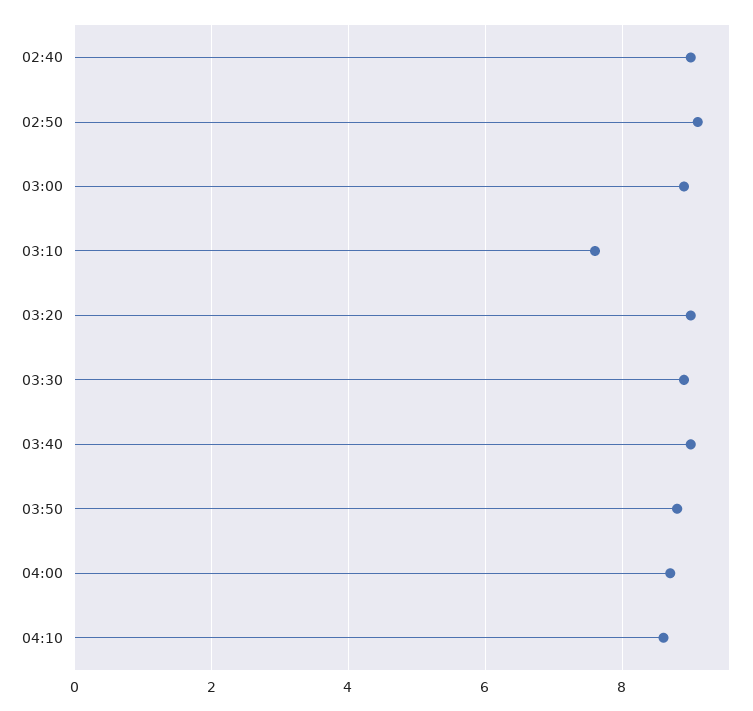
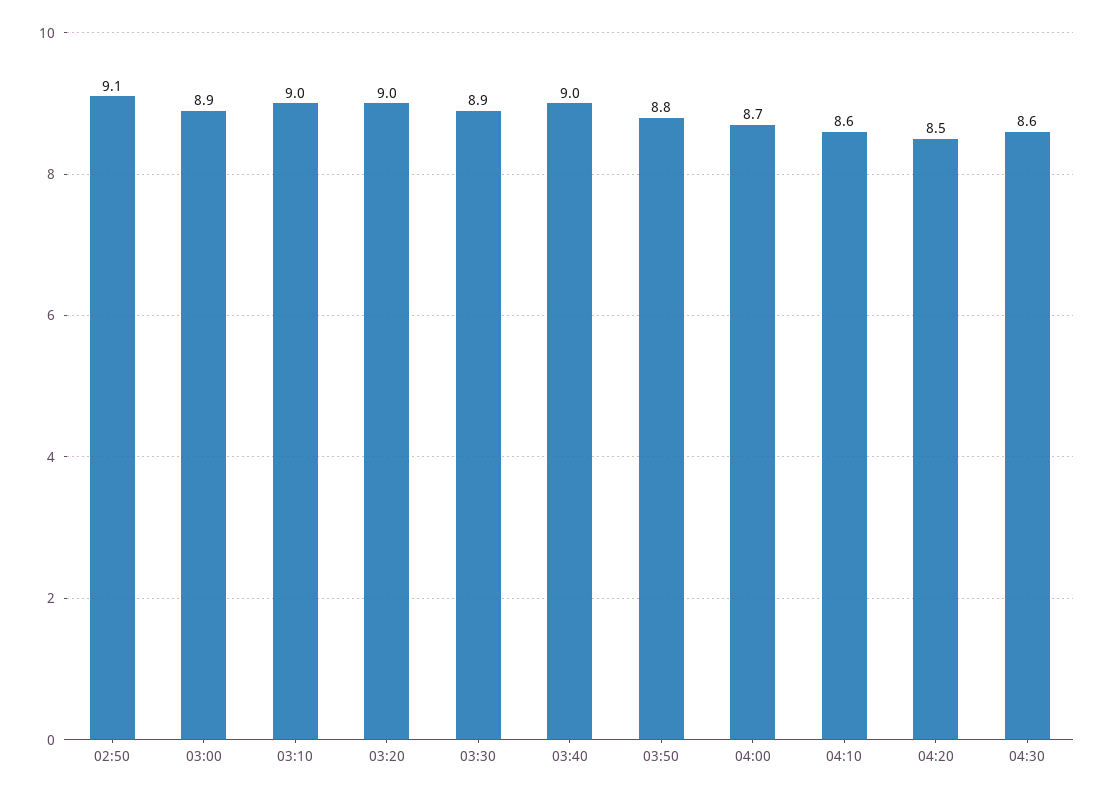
02:40: 9 -> none
03:10: 7.5 -> 9
04:20: none -> 8.5
04:30: none -> 8.6

